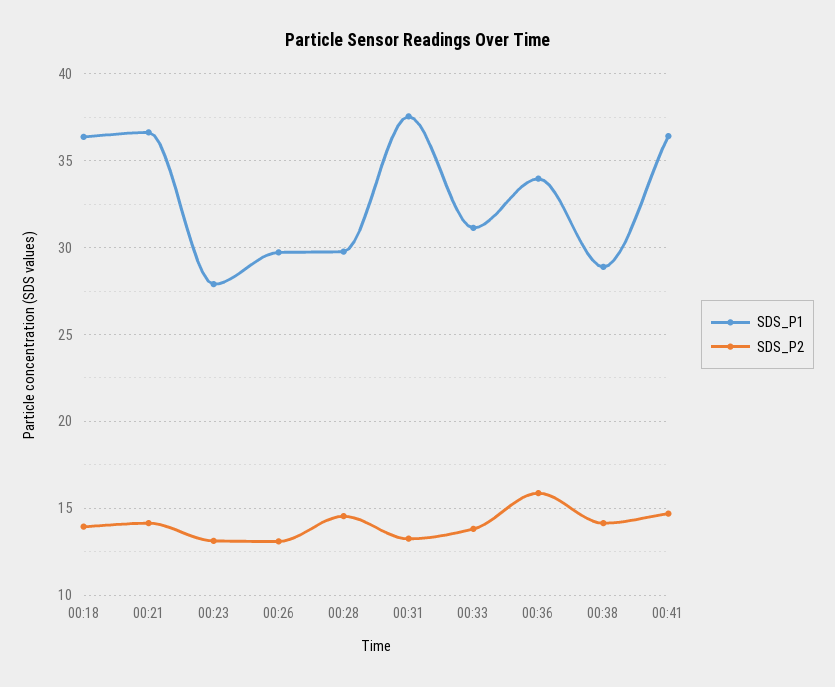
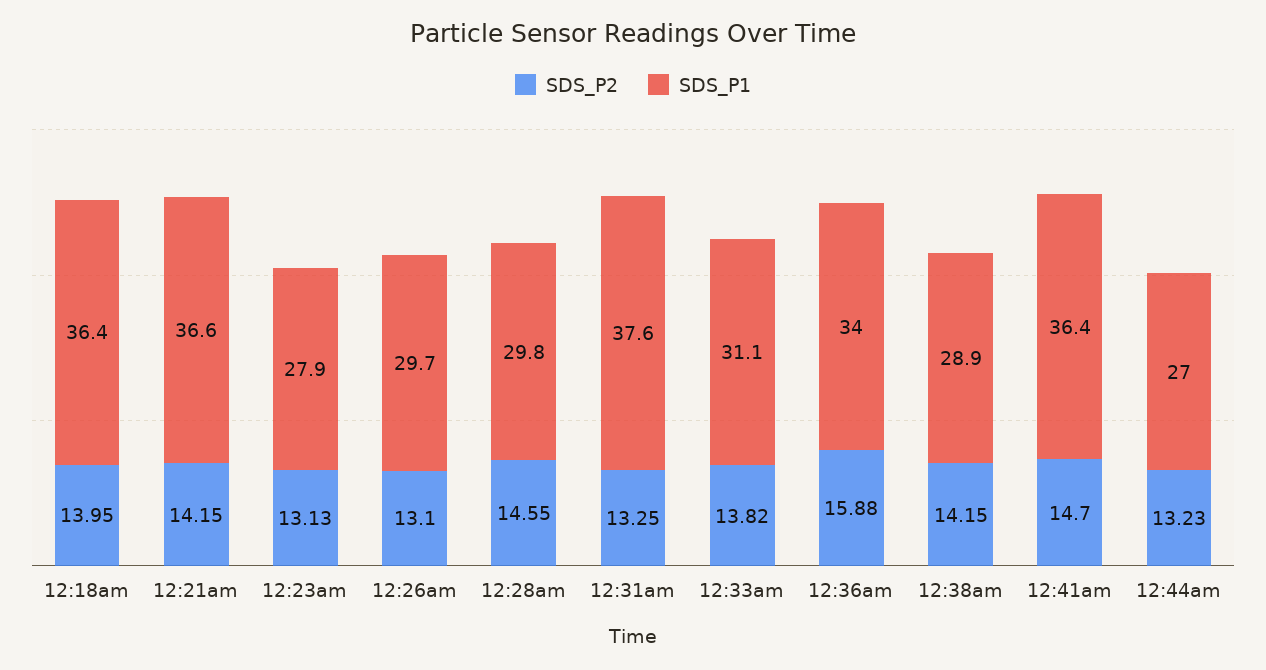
SDS_P2, 12:44am: none -> 13.23
SDS_P1, 12:44am: none -> 27

